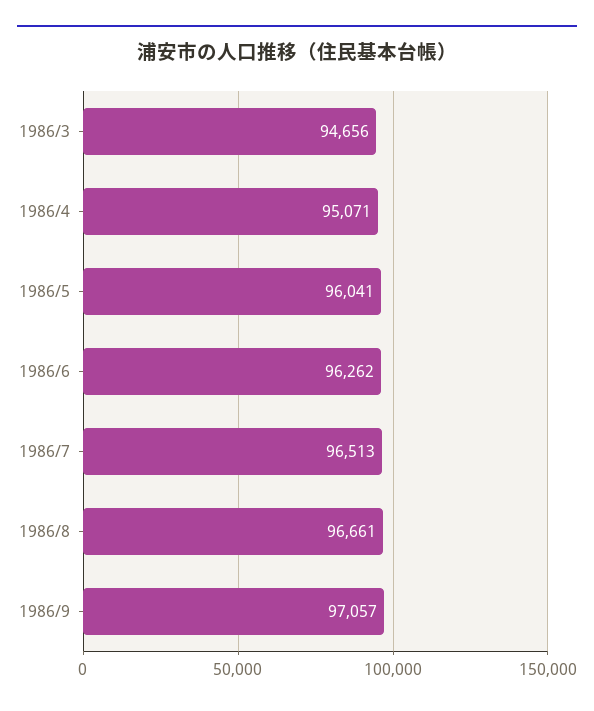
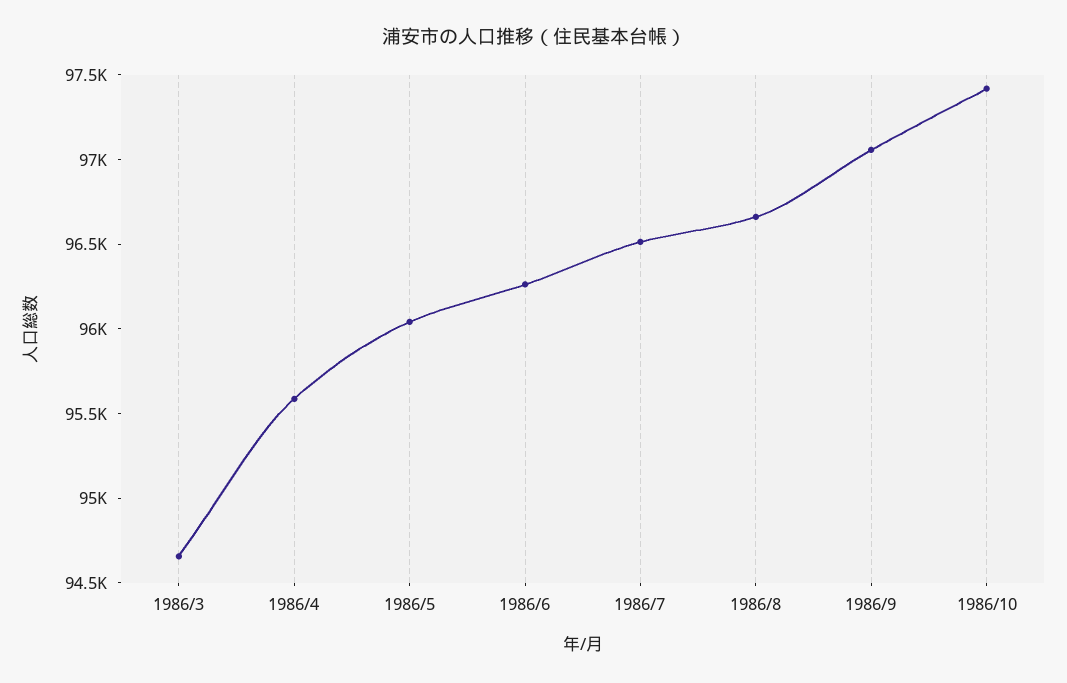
1986/4: 95071 -> 95600
1986/10: none -> 97400

